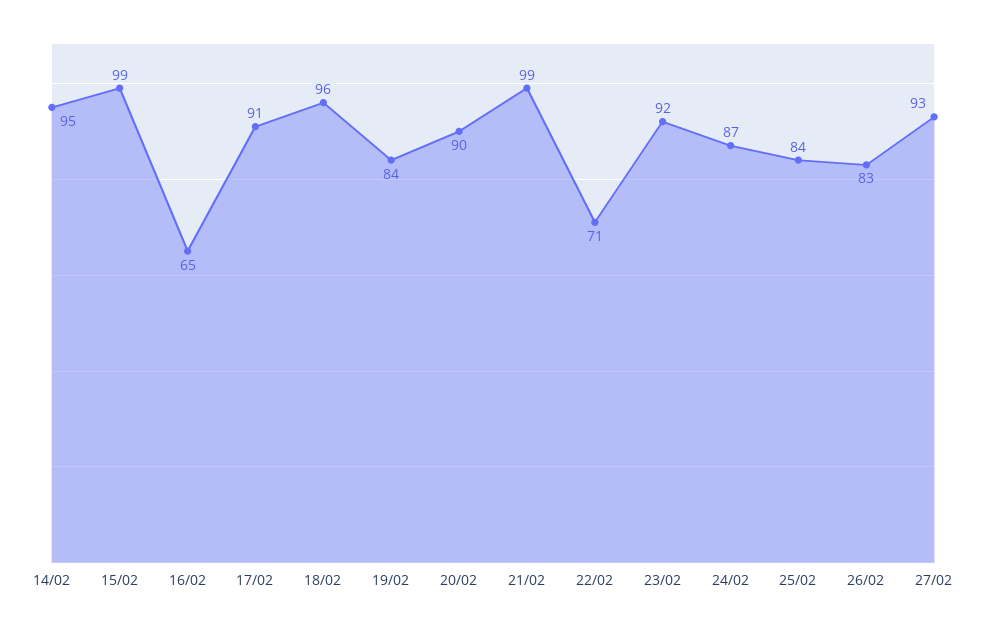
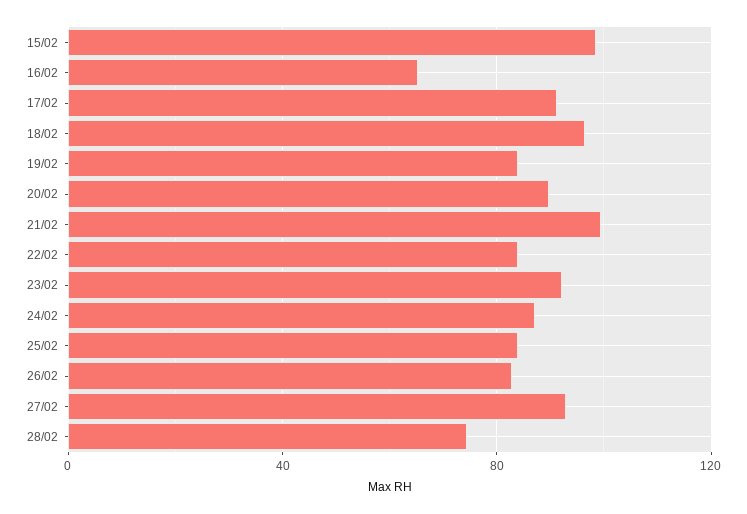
14/02: 95 -> none
22/02: 71 -> 85
28/02: none -> 75

